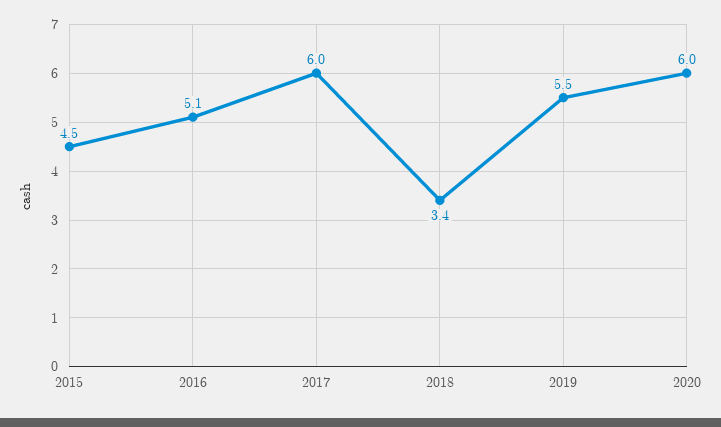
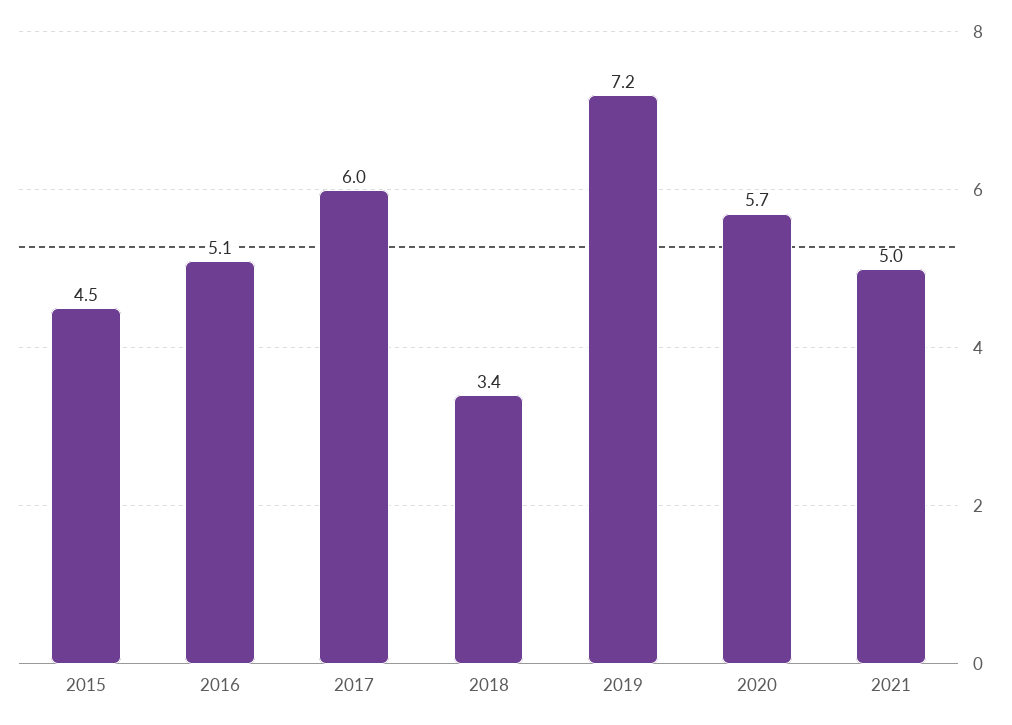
2019: 5.5 -> 7.2
2020: 6 -> 5.7
2021: none -> 5

